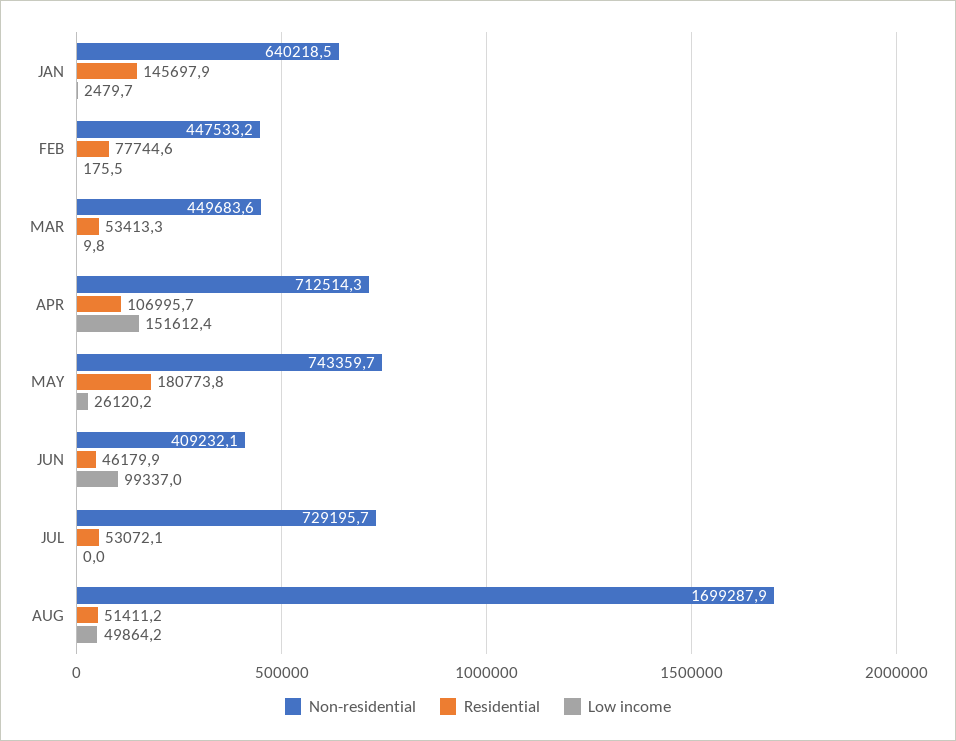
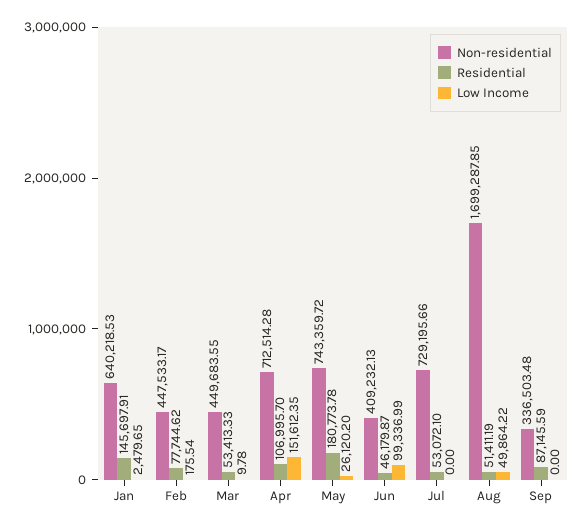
Non-residential, Sep: none -> 336503.48
Residential, Sep: none -> 87145.59
Low income, Sep: none -> 0

